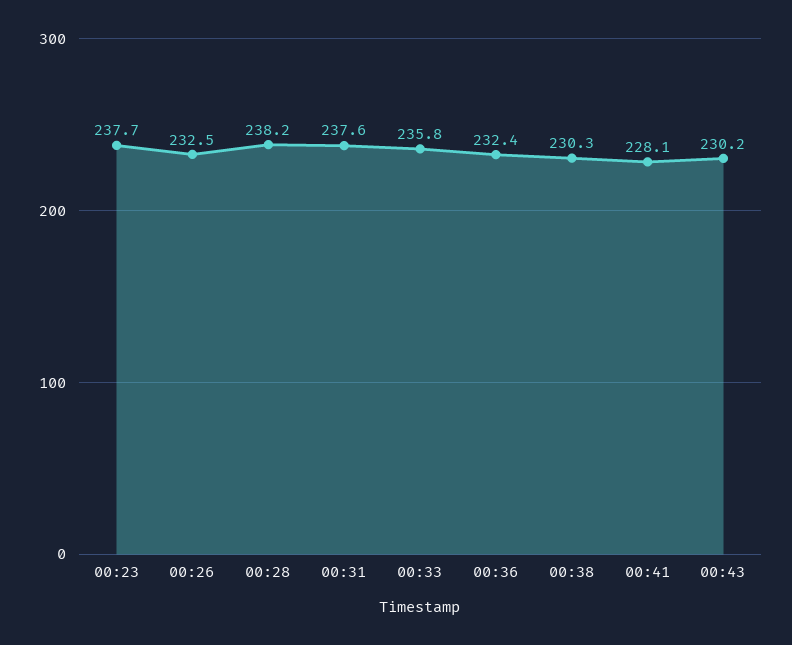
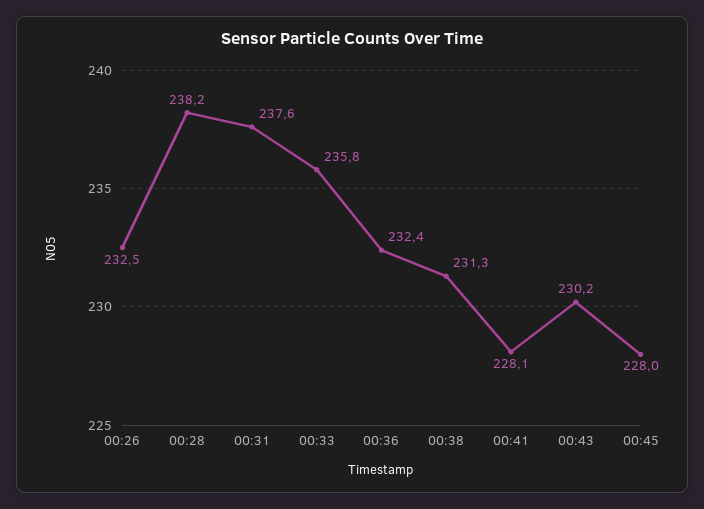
00:23: 237.7 -> none
00:38: 230.3 -> 231.3
00:45: none -> 228

